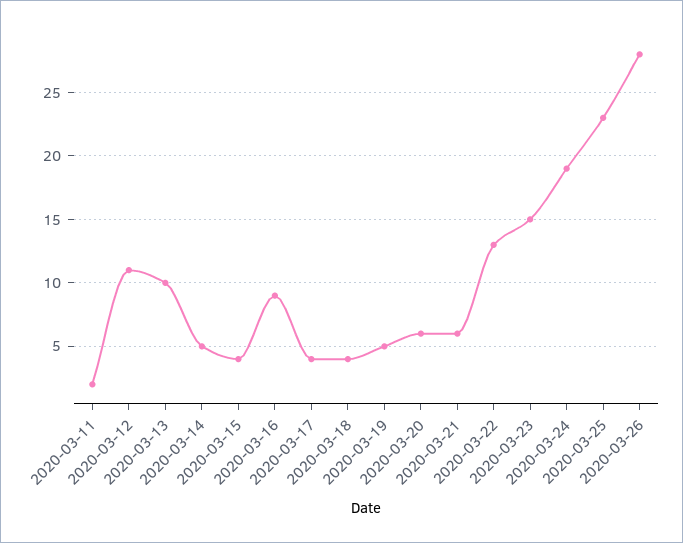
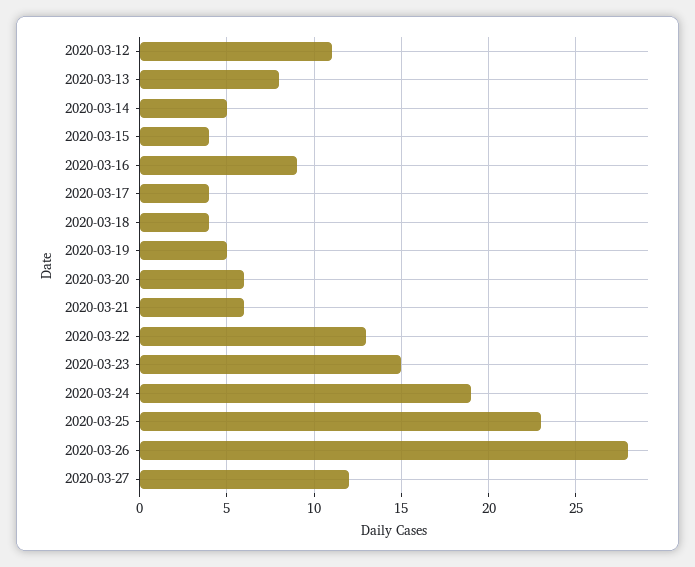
2020-03-11: 2 -> none
2020-03-13: 10 -> 8
2020-03-27: none -> 12

